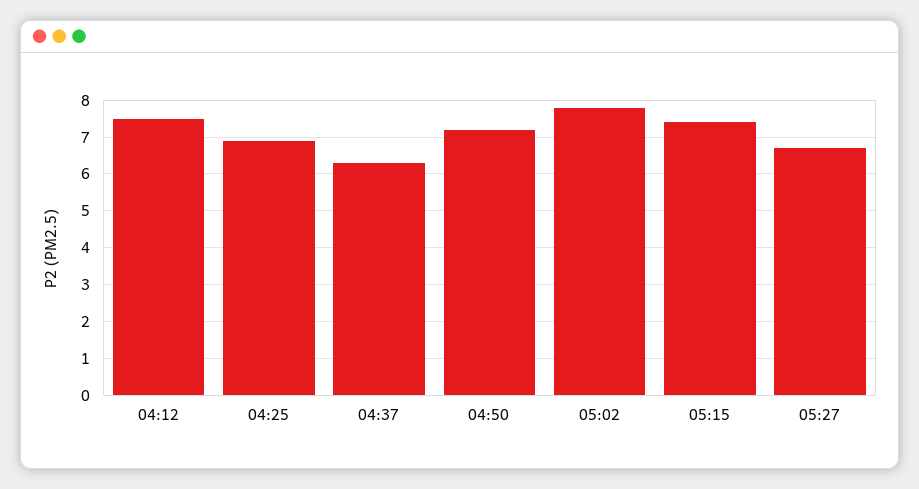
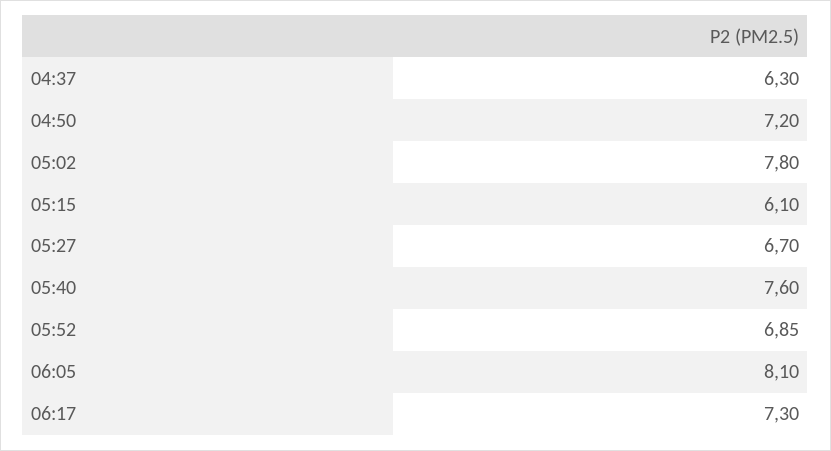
04:12: 7.5 -> none
04:25: 7 -> none
05:15: 7.5 -> 6.1
05:40: none -> 7.6
05:52: none -> 6.85
06:05: none -> 8.1
06:17: none -> 7.3

